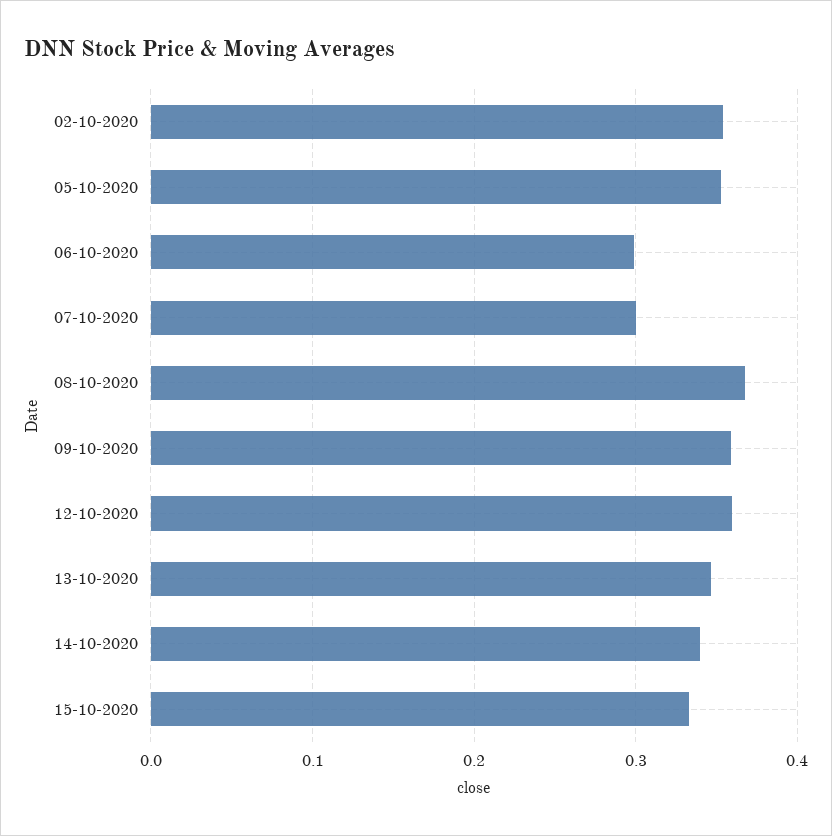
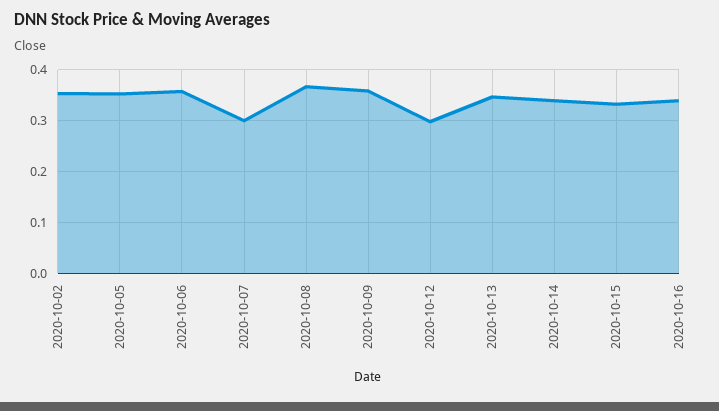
06-10-2020: 0.3 -> 0.36
12-10-2020: 0.36 -> 0.3
2020-10-16: none -> 0.34

